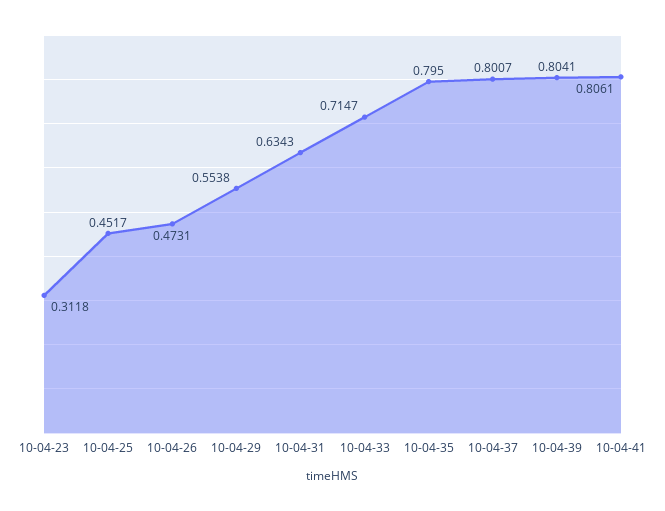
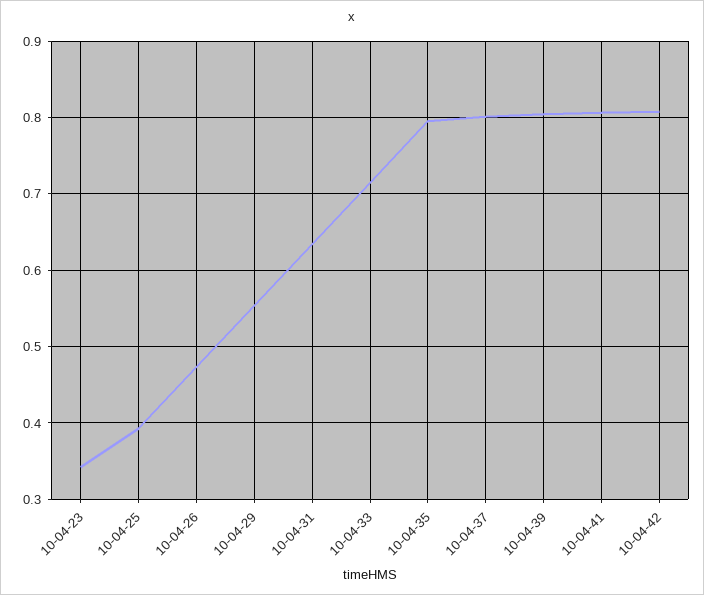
10-04-23: 0.3118 -> 0.34
10-04-25: 0.4517 -> 0.39
10-04-42: none -> 0.81

